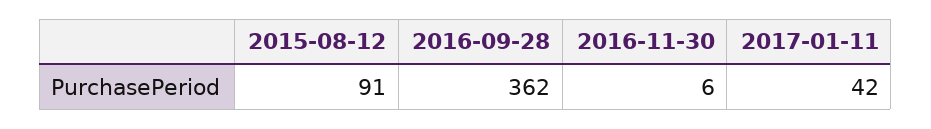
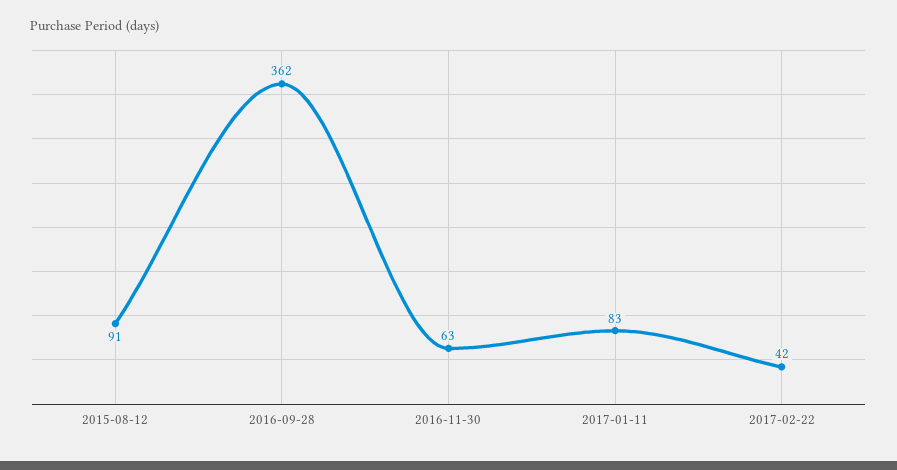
2016-11-30: 6 -> 63
2017-01-11: 42 -> 83
2017-02-22: none -> 42

